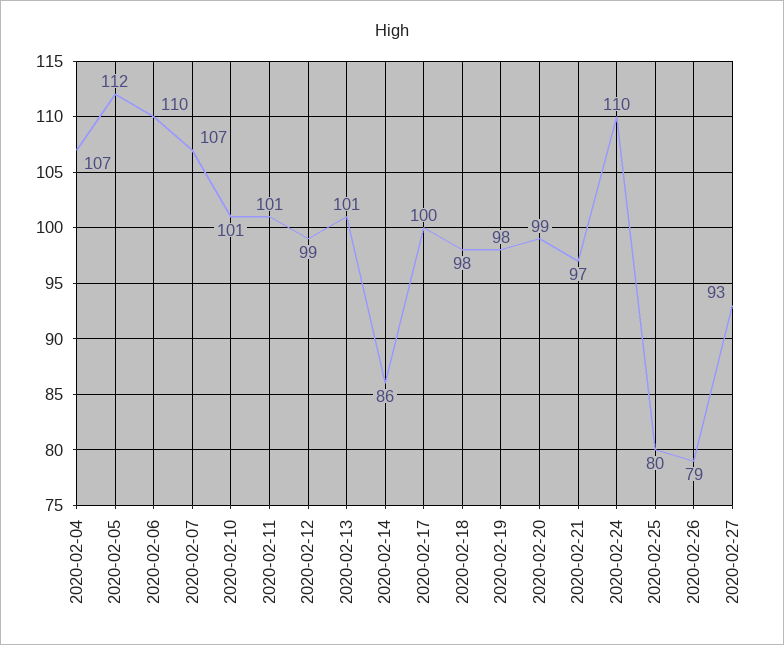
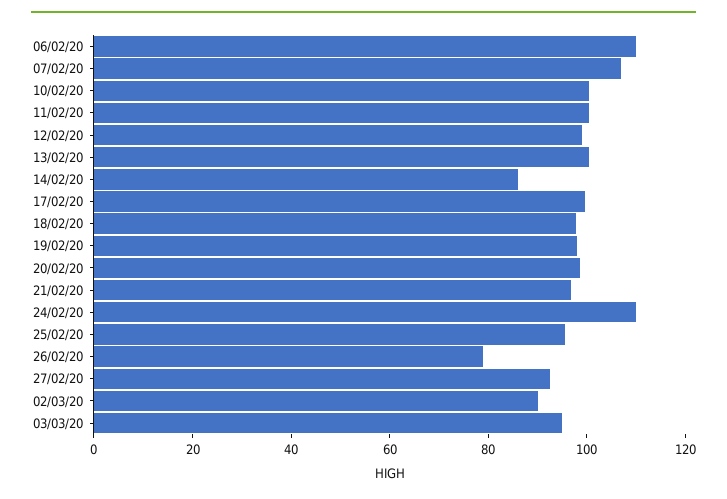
2020-02-04: 107 -> none
2020-02-05: 112 -> none
2020-02-25: 80 -> 95
02/03/20: none -> 90
03/03/20: none -> 95

